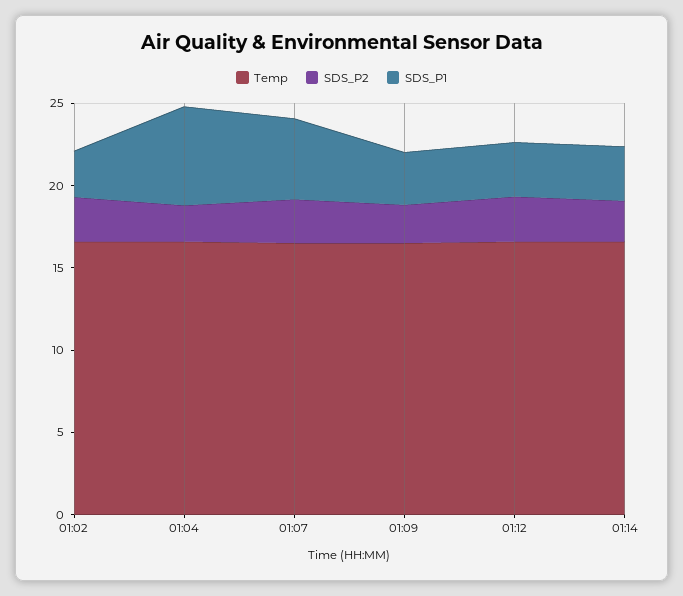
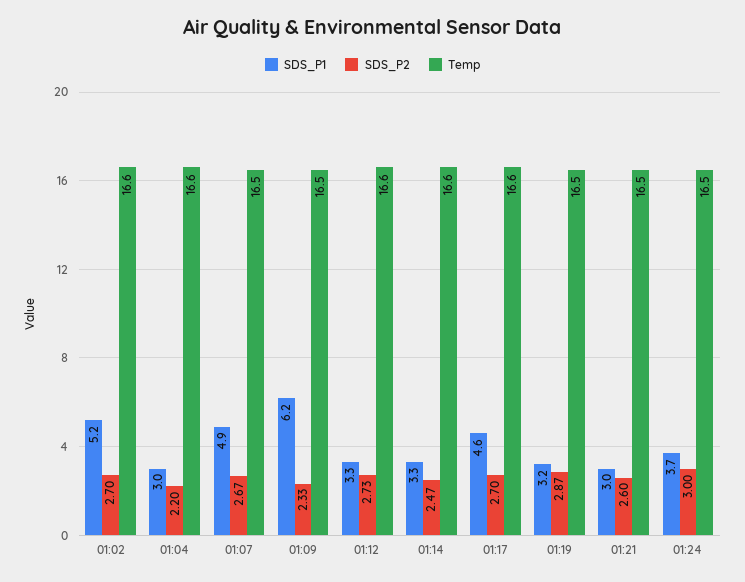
SDS_P1, 01:02: 3 -> 5.2
SDS_P1, 01:04: 6 -> 3
SDS_P1, 01:09: 3 -> 6.2
SDS_P1, 01:17: none -> 4.6
SDS_P2, 01:17: none -> 2.7
Temp, 01:17: none -> 16.6
SDS_P1, 01:19: none -> 3.2
SDS_P2, 01:19: none -> 2.87
Temp, 01:19: none -> 16.5
SDS_P1, 01:21: none -> 3
SDS_P2, 01:21: none -> 2.6
Temp, 01:21: none -> 16.5
SDS_P1, 01:24: none -> 3.7
SDS_P2, 01:24: none -> 3
Temp, 01:24: none -> 16.5

